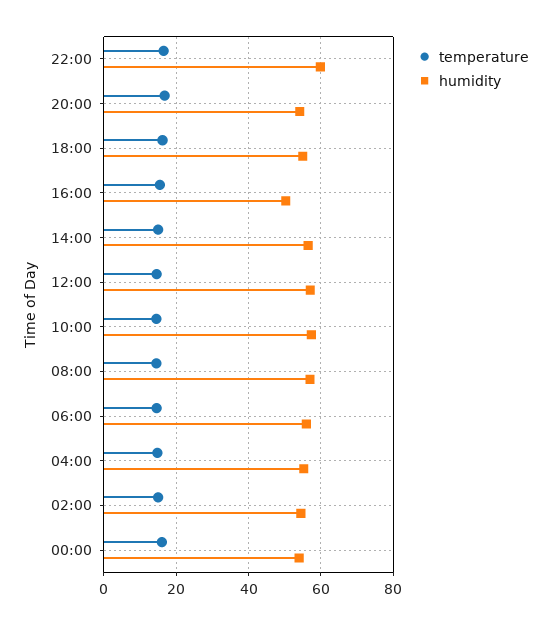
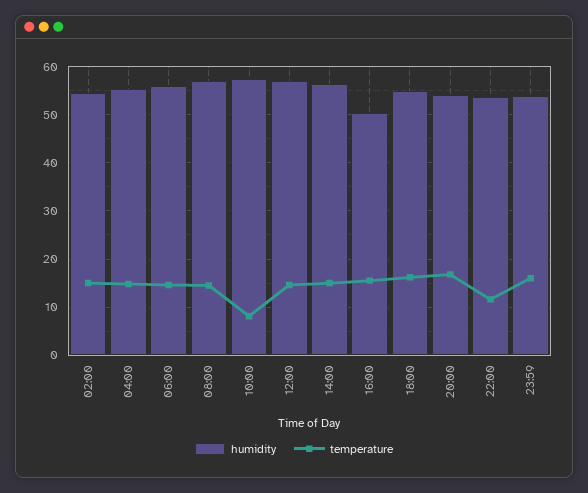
temperature, 22:00: 16 -> 12
humidity, 22:00: 60 -> 54
temperature, 10:00: 14 -> 8
temperature, 00:00: 16 -> none
humidity, 00:00: 54 -> none
humidity, 23:59: none -> 54
temperature, 23:59: none -> 16

